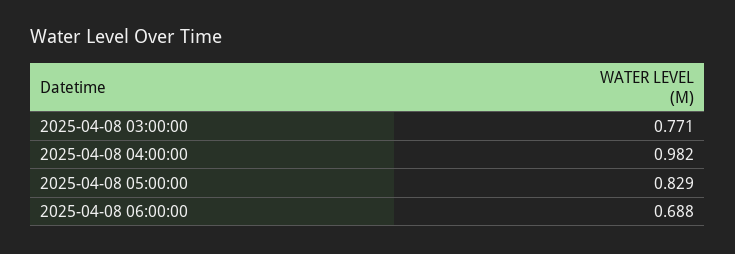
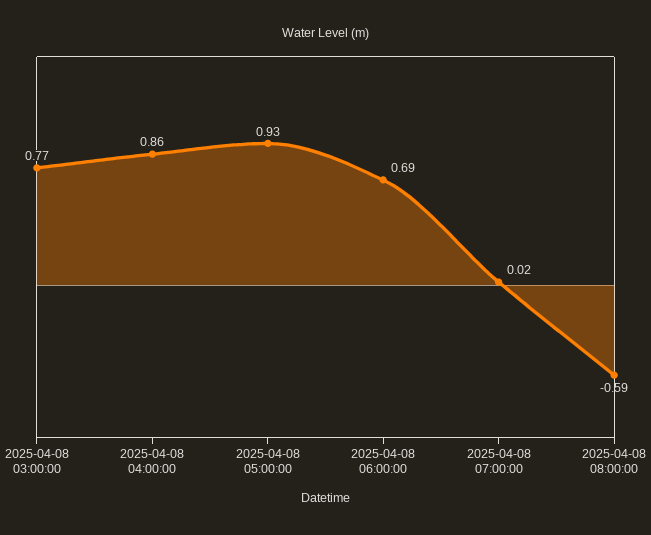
2025-04-08 04:00:00: 0.982 -> 0.86
2025-04-08 05:00:00: 0.829 -> 0.93
2025-04-08 07:00:00: none -> 0.02
2025-04-08 08:00:00: none -> -0.59

